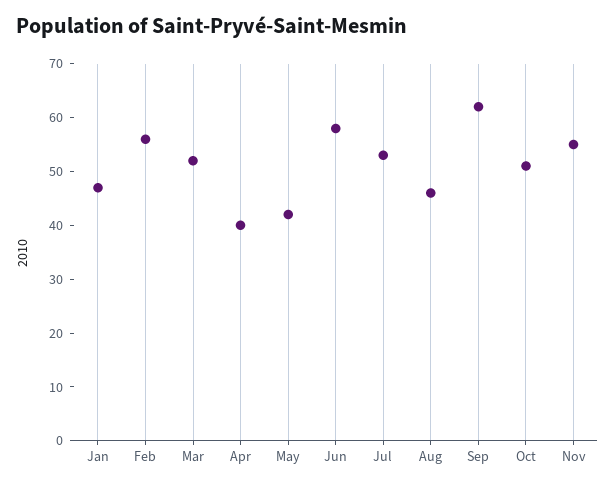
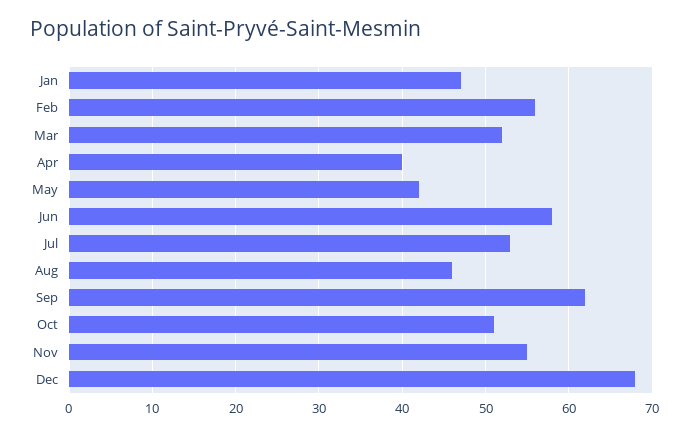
Dec: none -> 68

